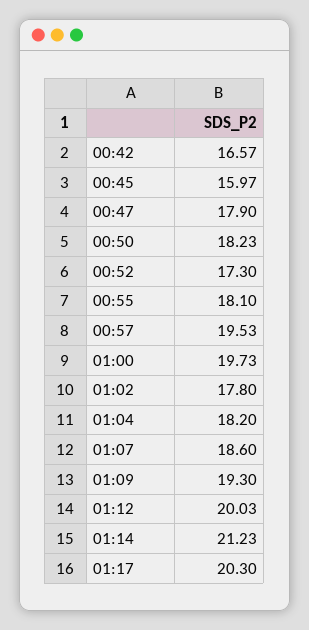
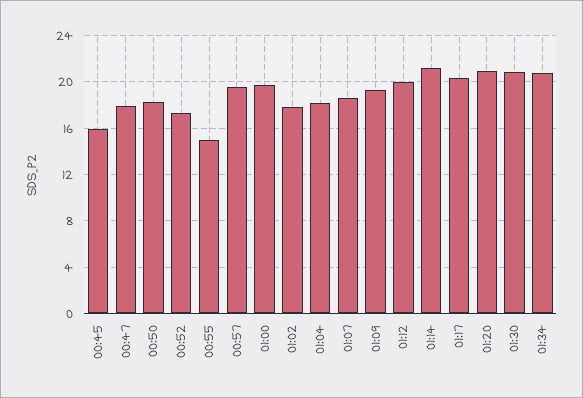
00:42: 16.57 -> none
00:55: 18.1 -> 15
01:20: none -> 21
01:30: none -> 21
01:34: none -> 21

